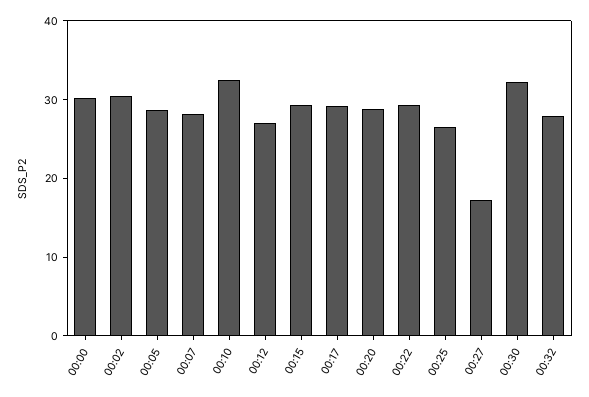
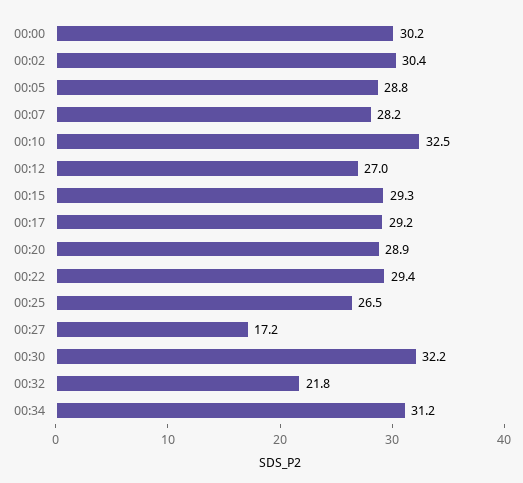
00:32: 28 -> 21.8
00:34: none -> 31.2

